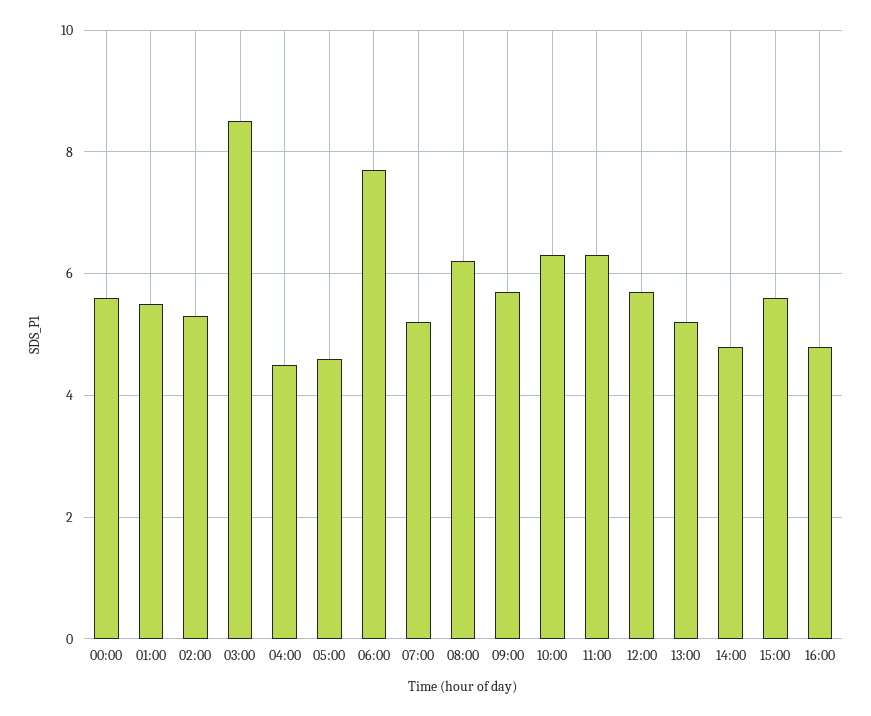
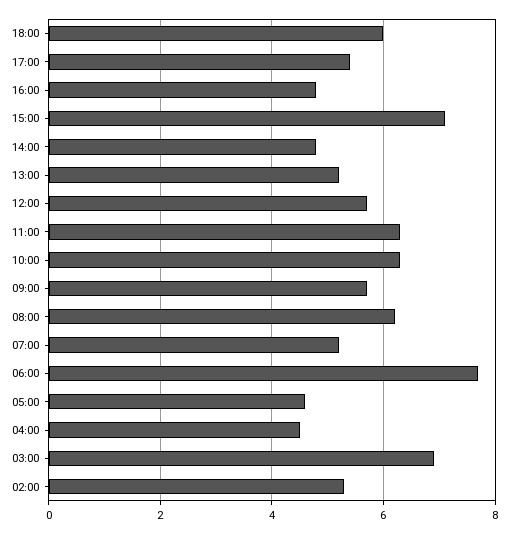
00:00: 5.5 -> none
01:00: 5.5 -> none
03:00: 8.5 -> 7
15:00: 5.5 -> 7
18:00: none -> 6
17:00: none -> 5.5

